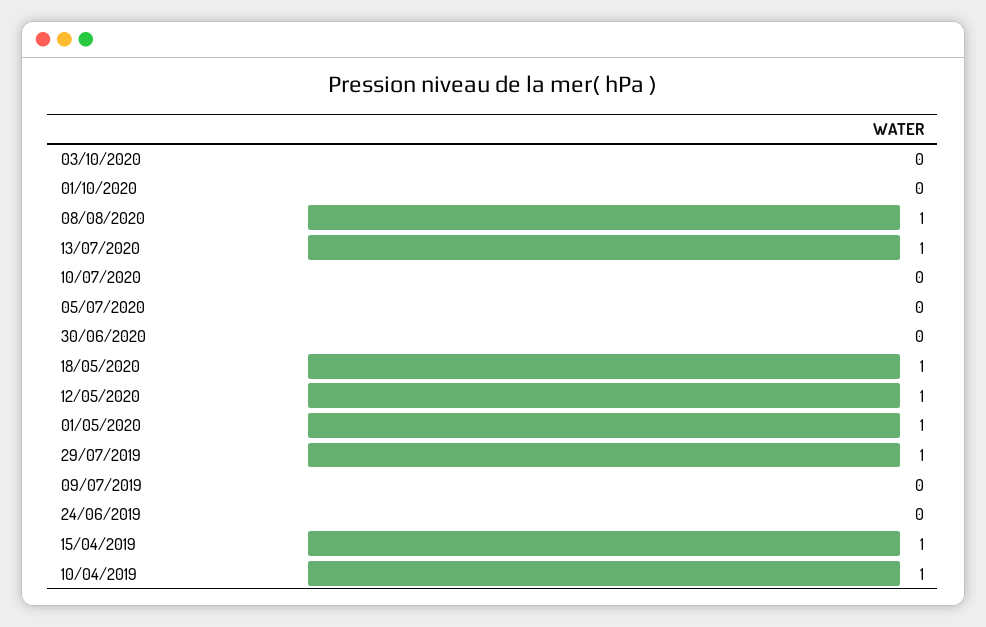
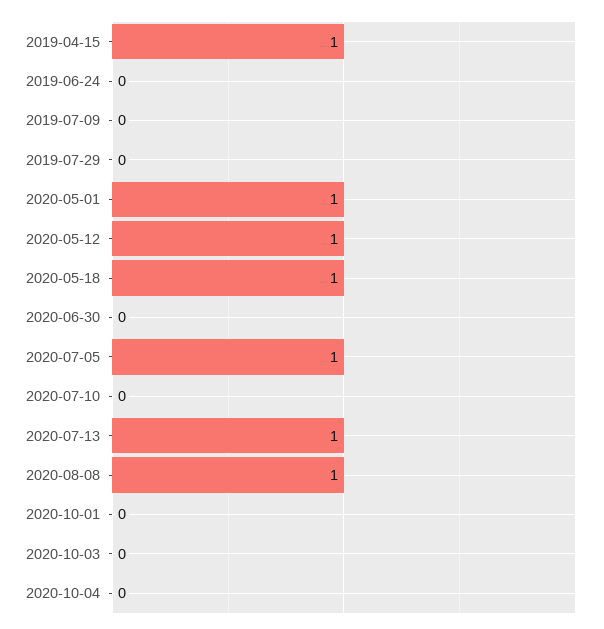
05/07/2020: 0 -> 1
29/07/2019: 1 -> 0
10/04/2019: 1 -> none
2020-10-04: none -> 0

